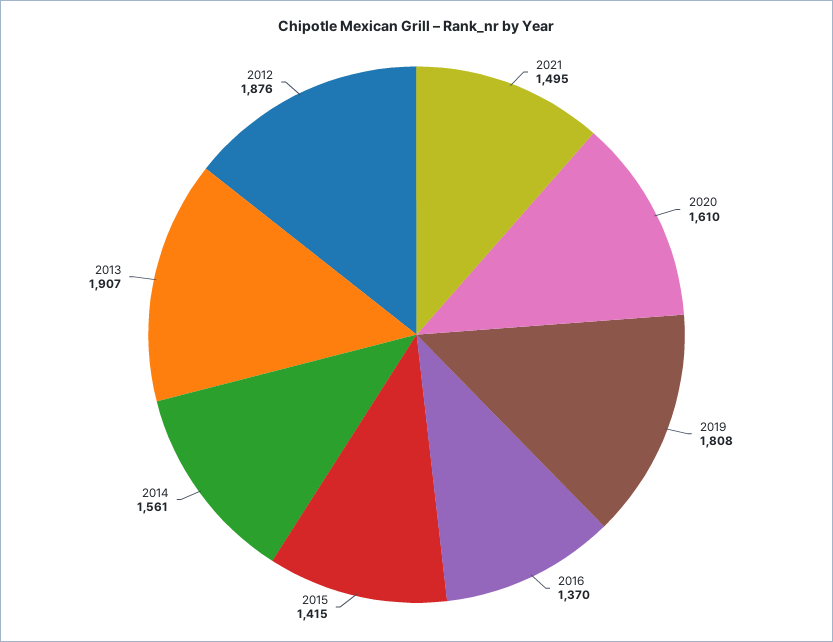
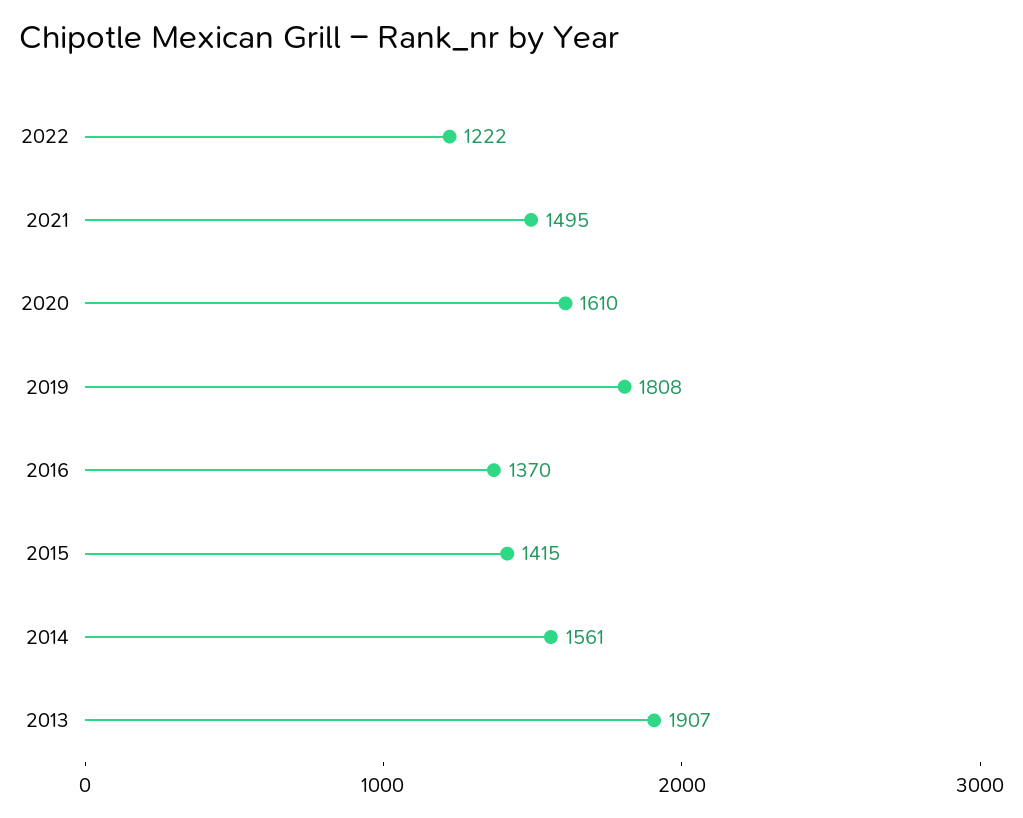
2012: 1876 -> none
2022: none -> 1222

